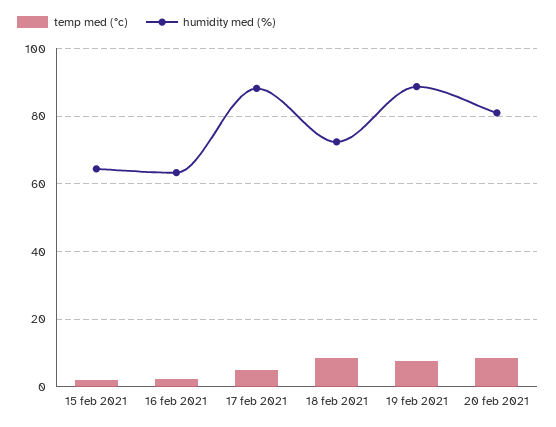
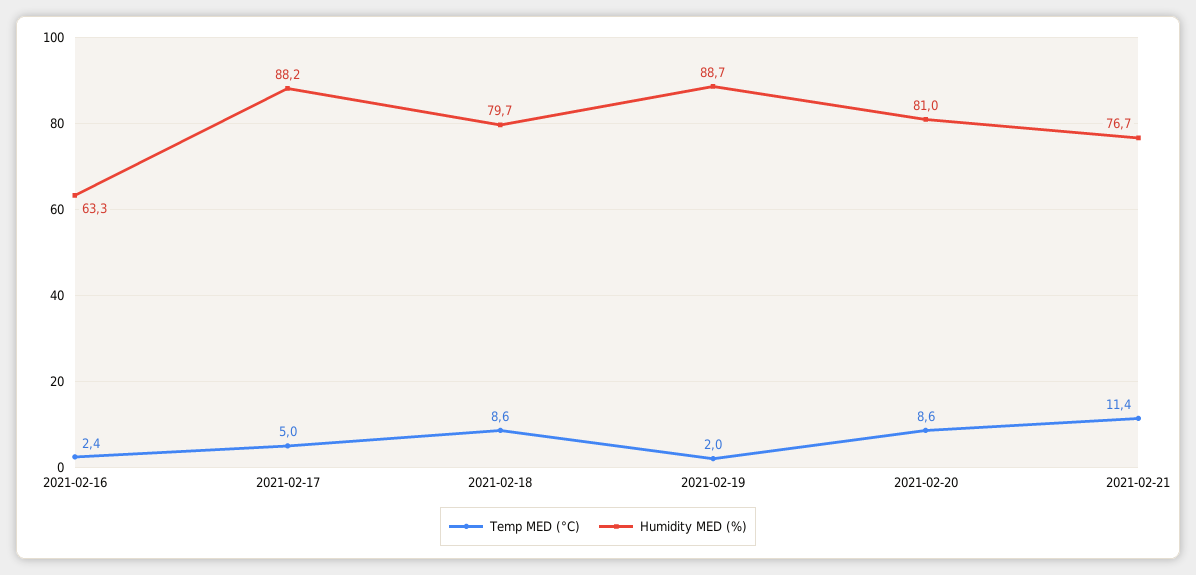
temp med (°c), 15 feb 2021: 2 -> none
humidity med (%), 15 feb 2021: 64 -> none
humidity med (%), 18 feb 2021: 72 -> 79.7
temp med (°c), 19 feb 2021: 8 -> 2
temp med (°c), 2021-02-21: none -> 11.4
humidity med (%), 2021-02-21: none -> 76.7

